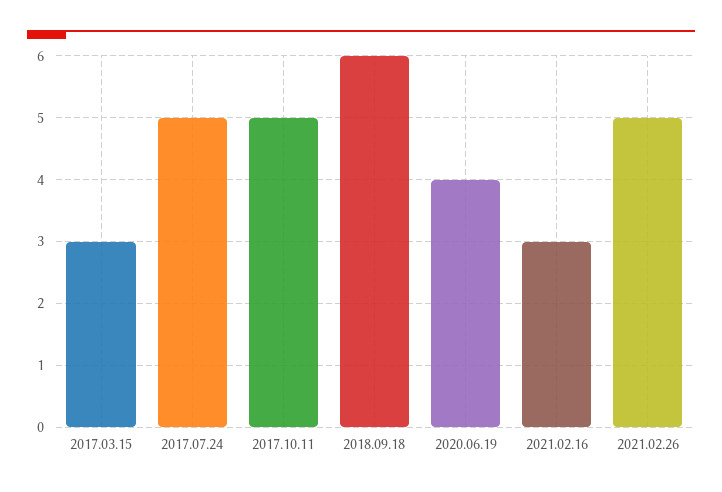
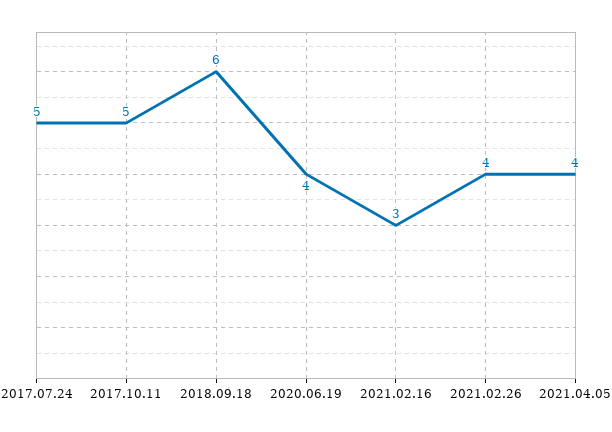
2017.03.15: 3 -> none
2021.02.26: 5 -> 4
2021.04.05: none -> 4

